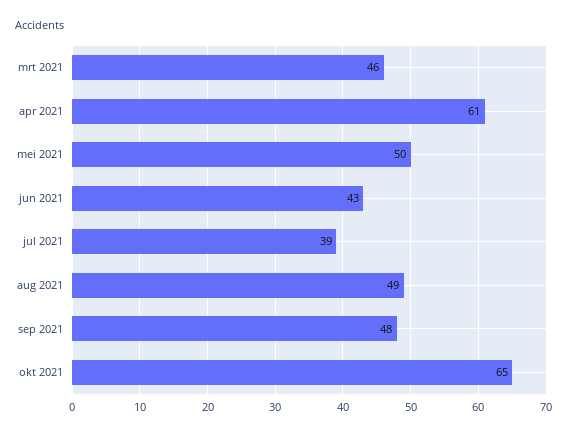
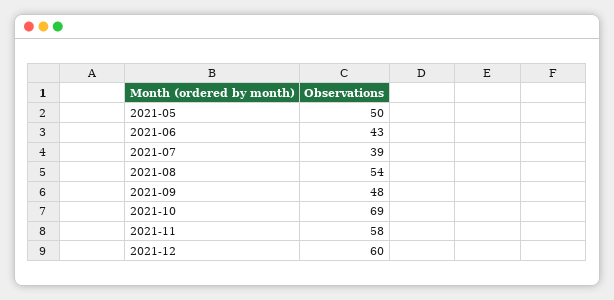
mrt 2021: 46 -> none
apr 2021: 61 -> none
aug 2021: 49 -> 54
okt 2021: 65 -> 69
2021-11: none -> 58
2021-12: none -> 60

